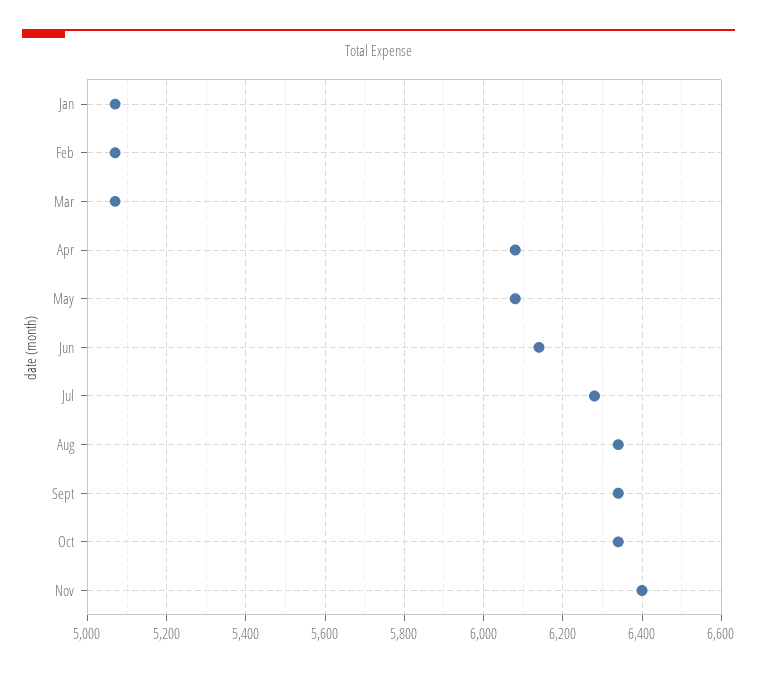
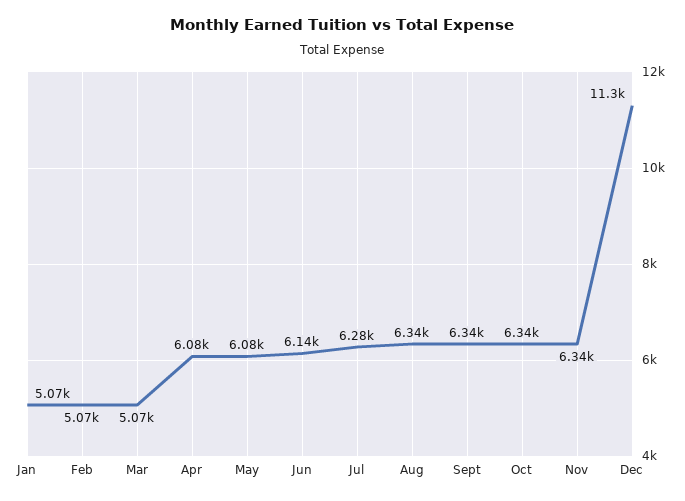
Nov: 6400 -> 6340
Dec: none -> 11300

